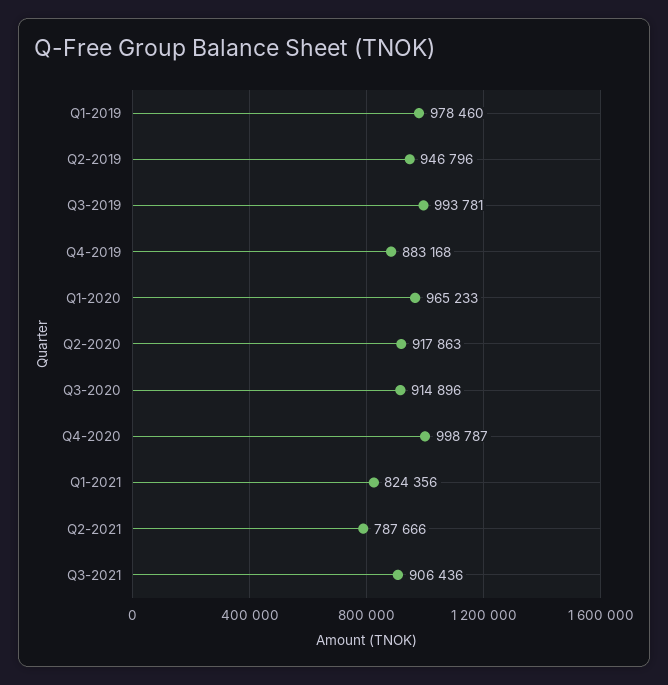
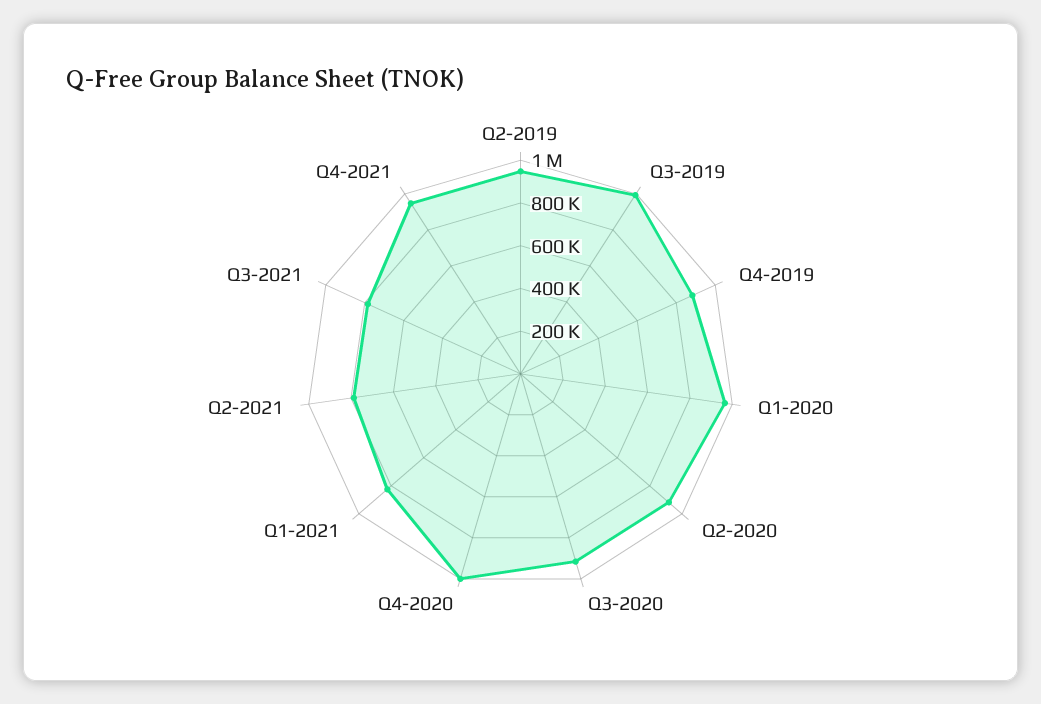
Q1-2019: 978460 -> none
Q3-2021: 906436 -> 800000
Q4-2021: none -> 950000

